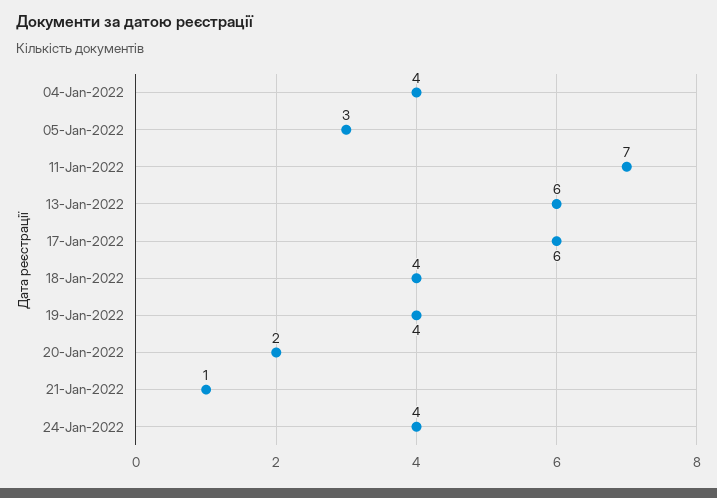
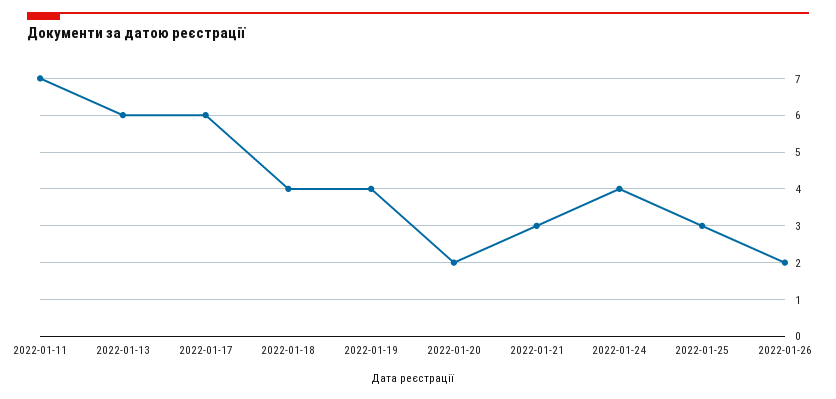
04-Jan-2022: 4 -> none
05-Jan-2022: 3 -> none
21-Jan-2022: 1 -> 3
2022-01-25: none -> 3
2022-01-26: none -> 2

